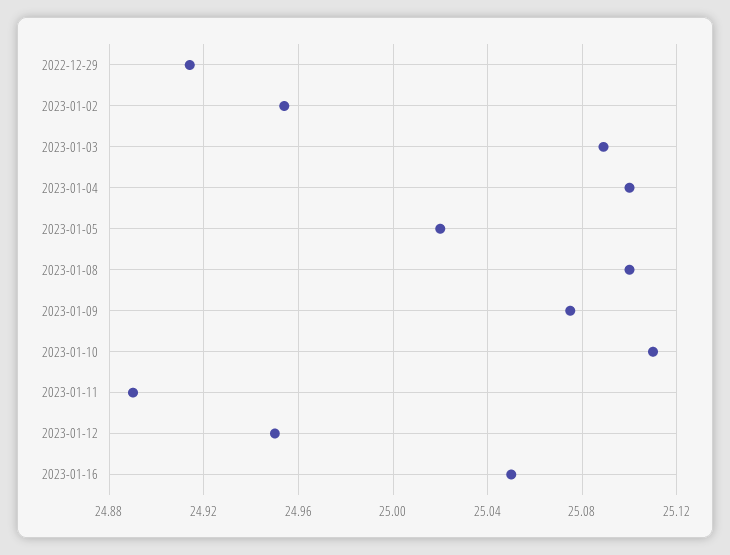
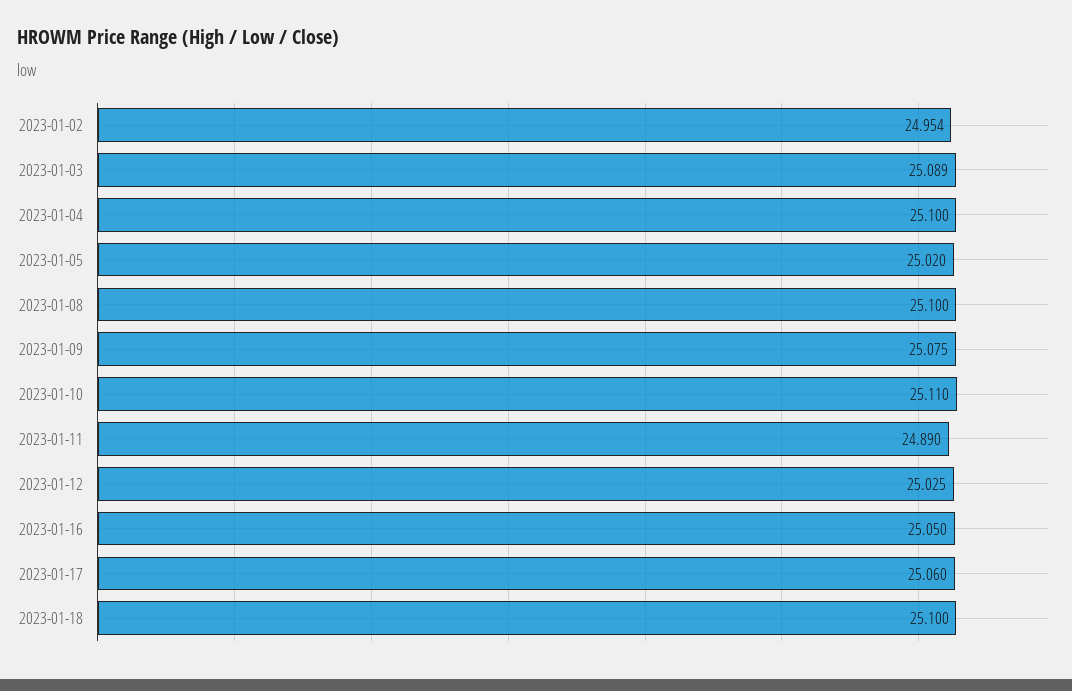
2022-12-29: 24.915 -> none
2023-01-12: 24.95 -> 25.025
2023-01-17: none -> 25.06
2023-01-18: none -> 25.1

